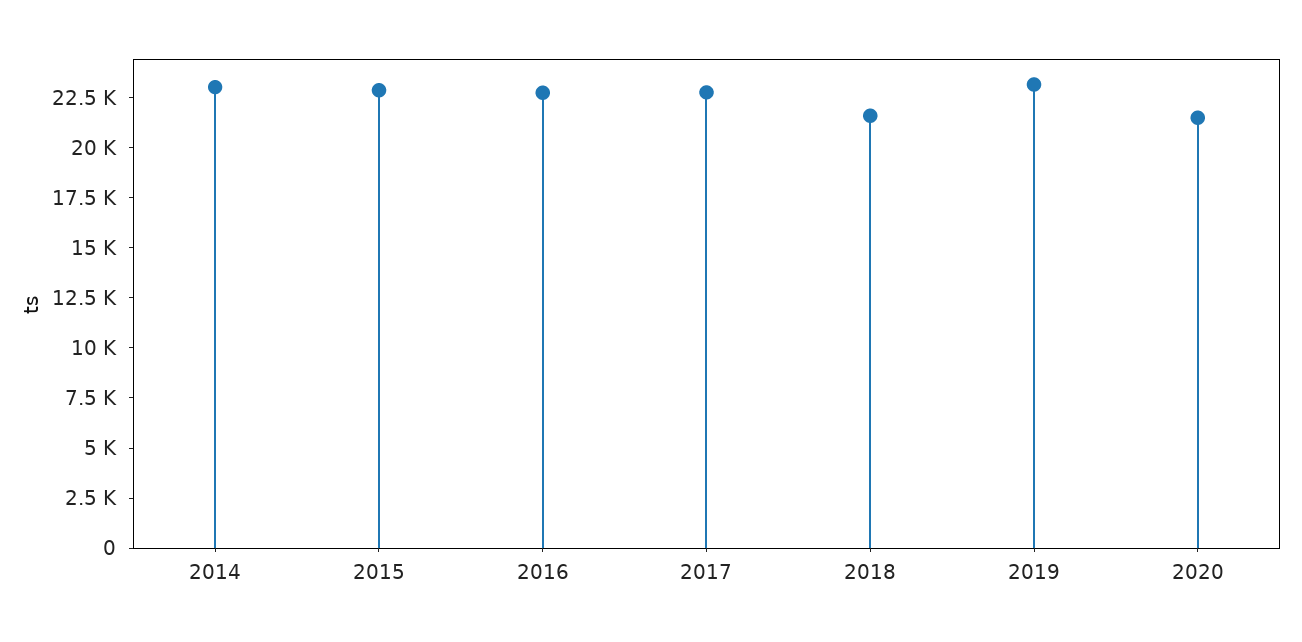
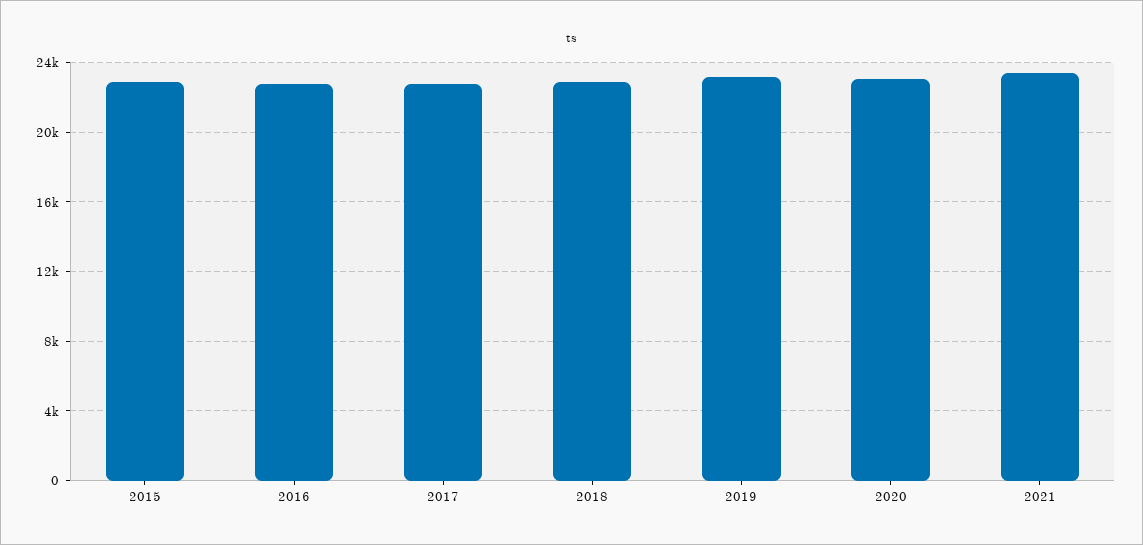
2014: 23000 -> none
2018: 21500 -> 23000
2020: 21500 -> 23000
2021: none -> 23500

